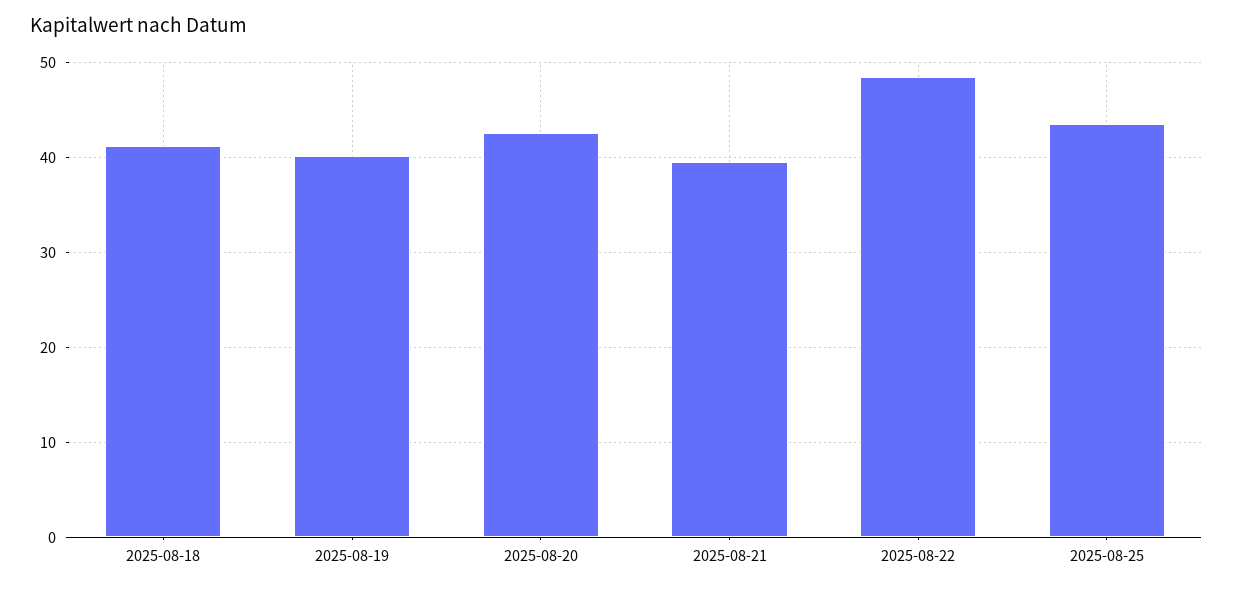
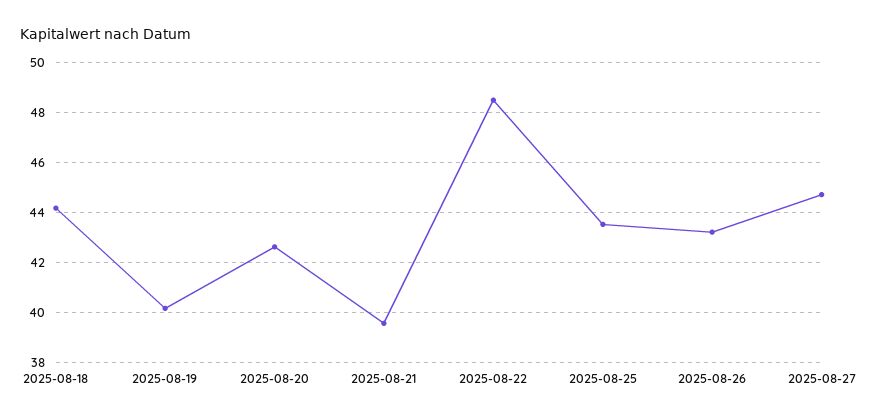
2025-08-18: 41 -> 44.25
2025-08-26: none -> 43.25
2025-08-27: none -> 44.75

